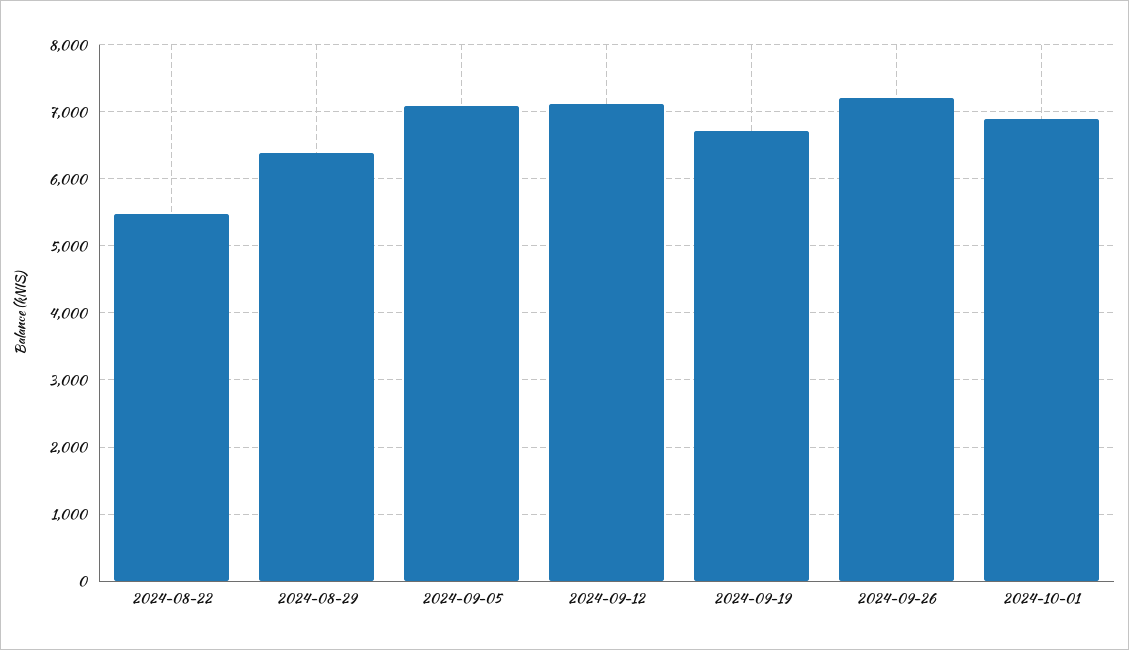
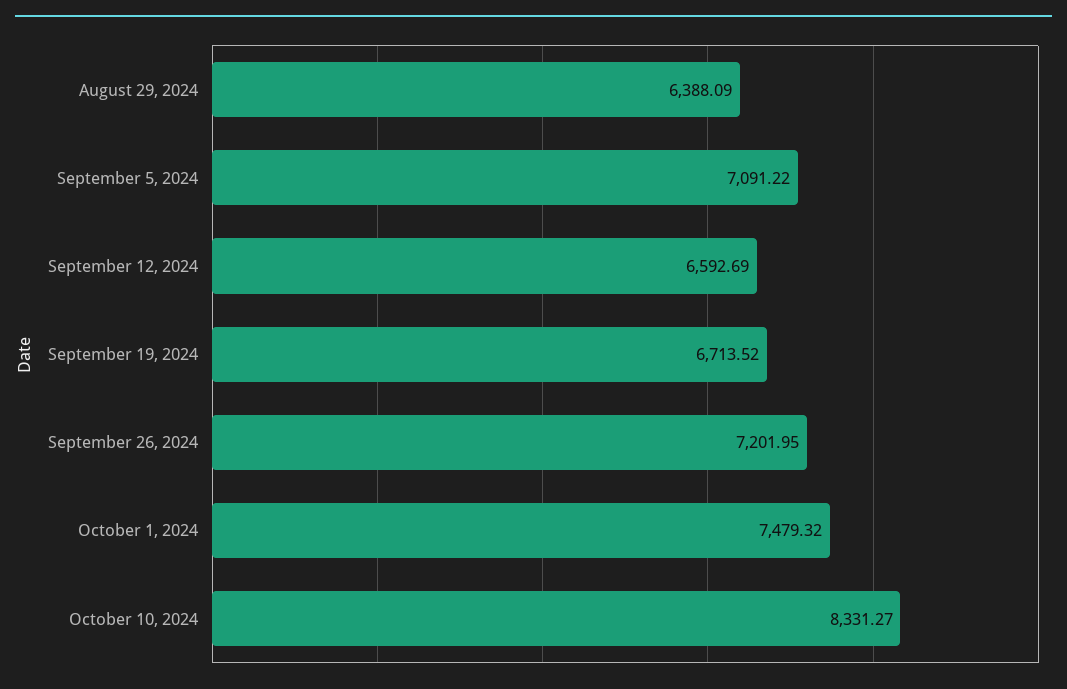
2024-08-22: 5500 -> none
2024-09-12: 7100 -> 6592.69
2024-10-01: 6900 -> 7479.32
October 10, 2024: none -> 8331.27

